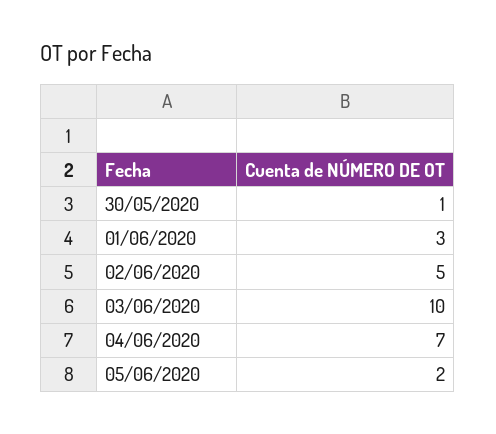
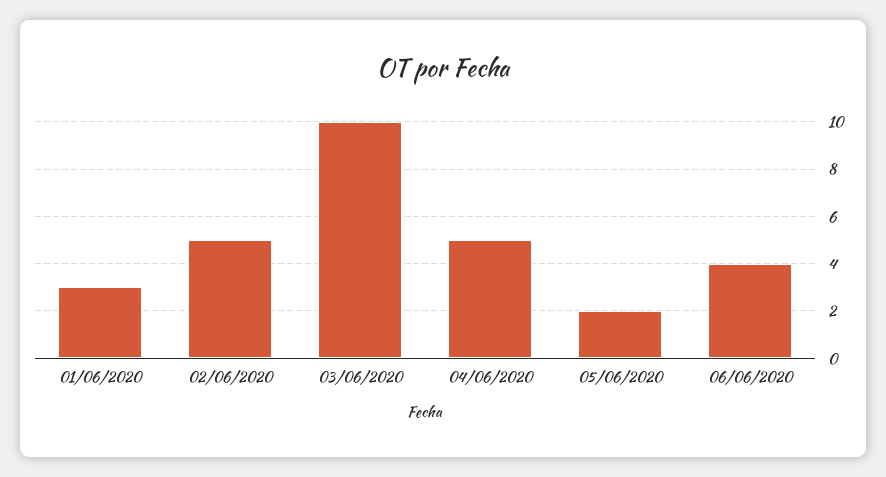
30/05/2020: 1 -> none
04/06/2020: 7 -> 5
06/06/2020: none -> 4

